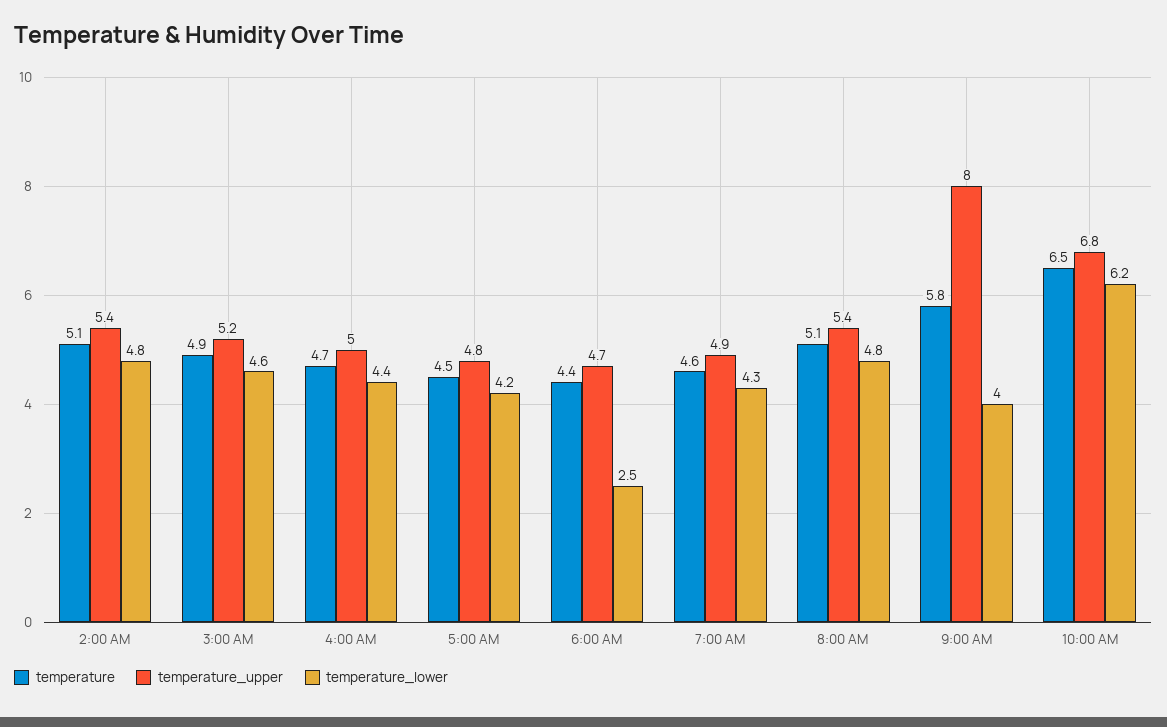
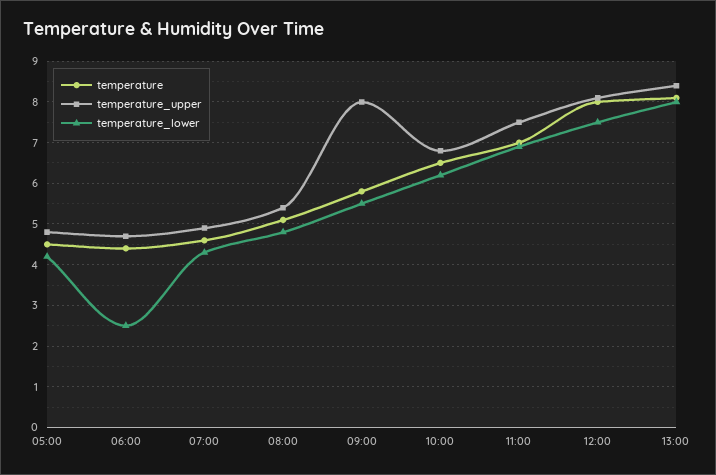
temperature, 2:00 AM: 5.1 -> none
temperature_upper, 2:00 AM: 5.4 -> none
temperature_lower, 2:00 AM: 4.8 -> none
temperature, 3:00 AM: 4.9 -> none
temperature_upper, 3:00 AM: 5.2 -> none
temperature_lower, 3:00 AM: 4.6 -> none
temperature, 4:00 AM: 4.7 -> none
temperature_upper, 4:00 AM: 5 -> none
temperature_lower, 4:00 AM: 4.4 -> none
temperature_lower, 9:00 AM: 4 -> 5.5
temperature, 11:00: none -> 7
temperature_upper, 11:00: none -> 7.5
temperature_lower, 11:00: none -> 7
temperature, 12:00: none -> 8
temperature_upper, 12:00: none -> 8
temperature_lower, 12:00: none -> 7.5
temperature, 13:00: none -> 8
temperature_upper, 13:00: none -> 8.5
temperature_lower, 13:00: none -> 8

